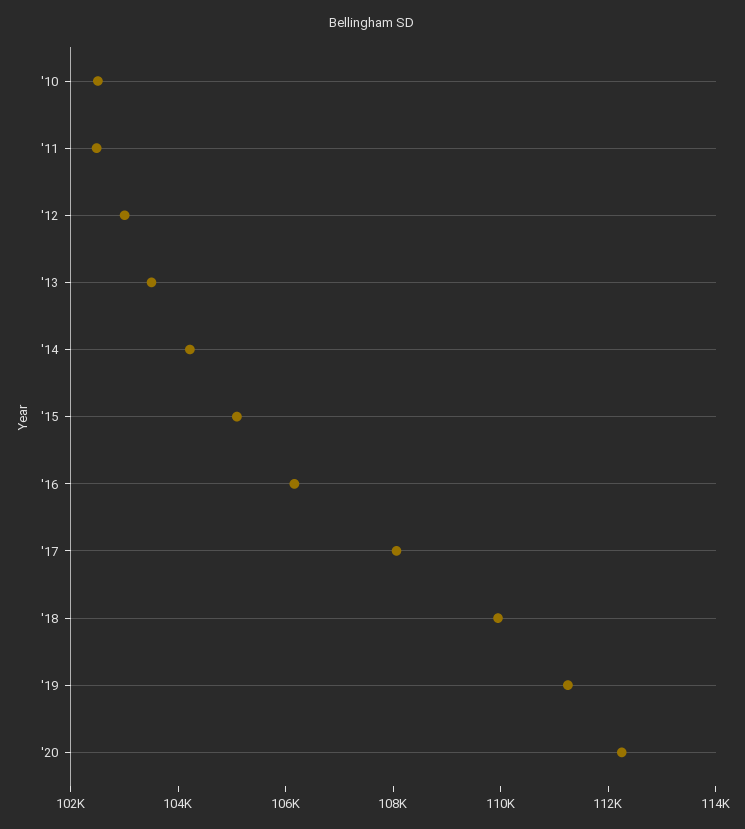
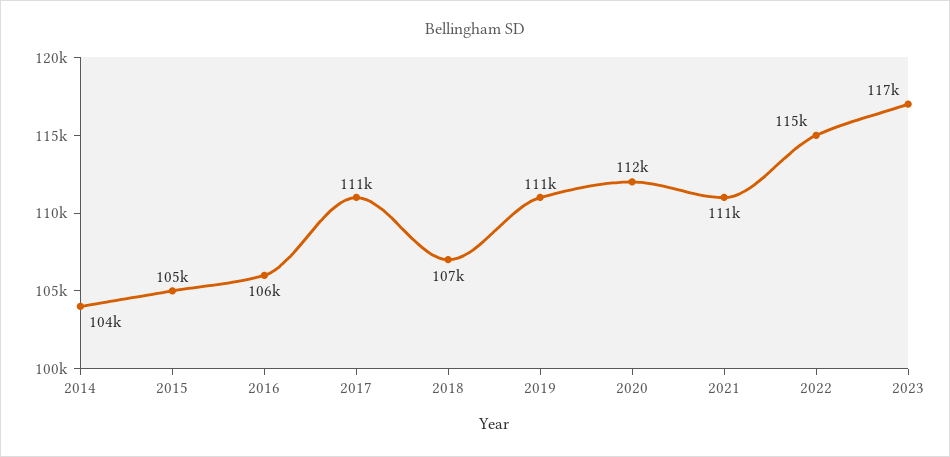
'10: 102500 -> none
'11: 102500 -> none
'12: 103000 -> none
'13: 103500 -> none
'17: 108000 -> 111000
'18: 110000 -> 107000
2021: none -> 111000
2022: none -> 115000
2023: none -> 117000

